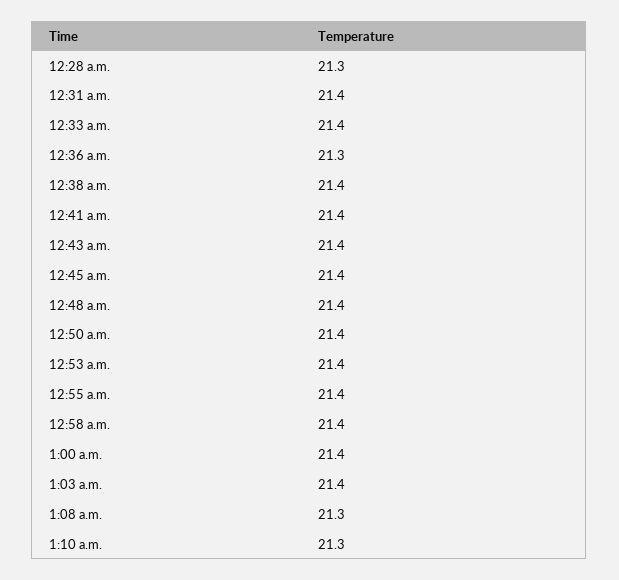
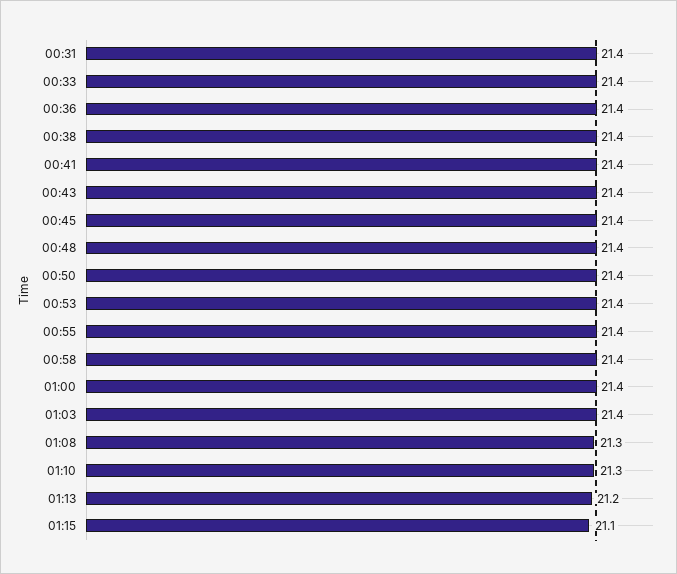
12:28 a.m.: 21.3 -> none
12:36 a.m.: 21.3 -> 21.4
01:13: none -> 21.2
01:15: none -> 21.1

